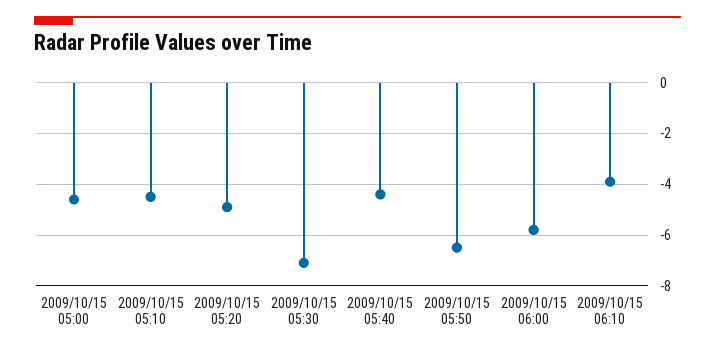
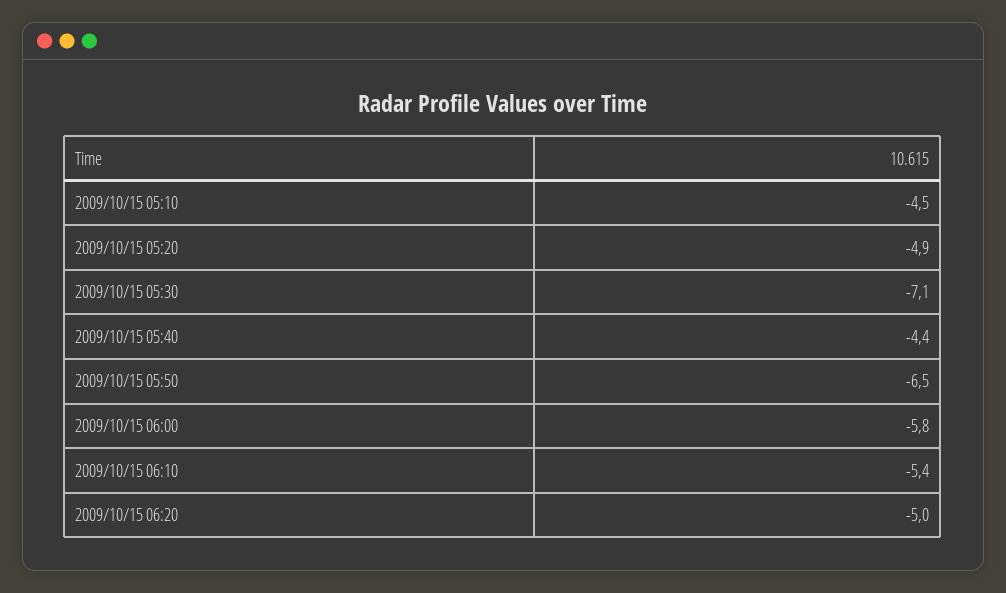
2009/10/15 05:00: -4.5 -> none
2009/10/15 06:10: -4 -> -5.4
2009/10/15 06:20: none -> -5

